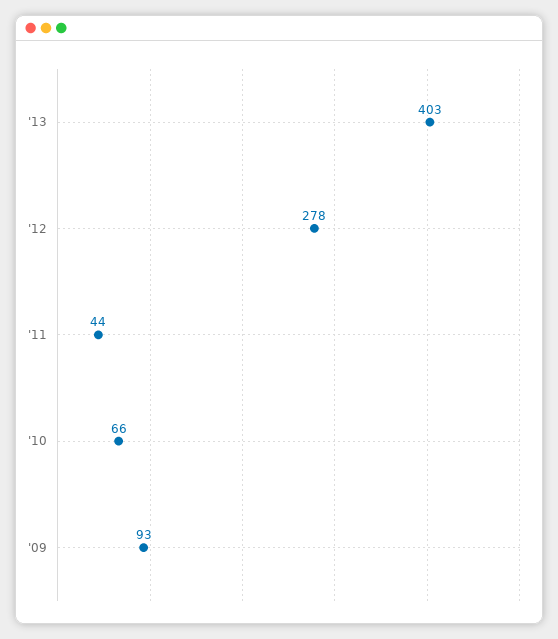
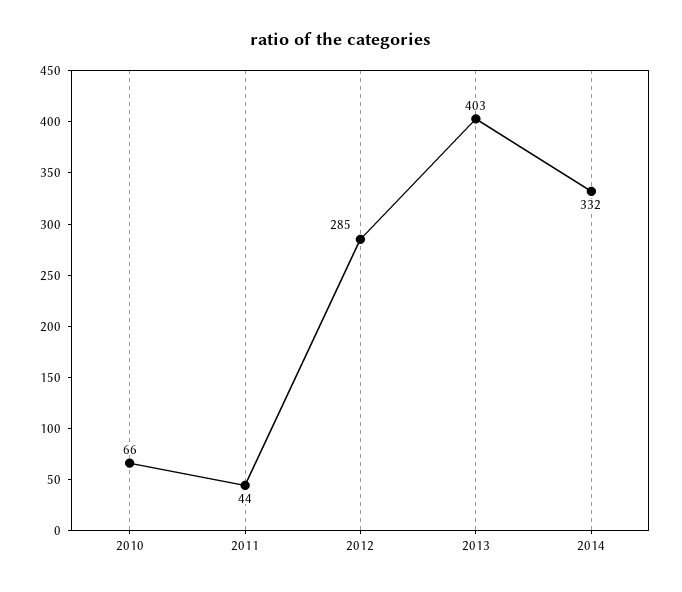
'12: 278 -> 285
'09: 93 -> none
2014: none -> 332

